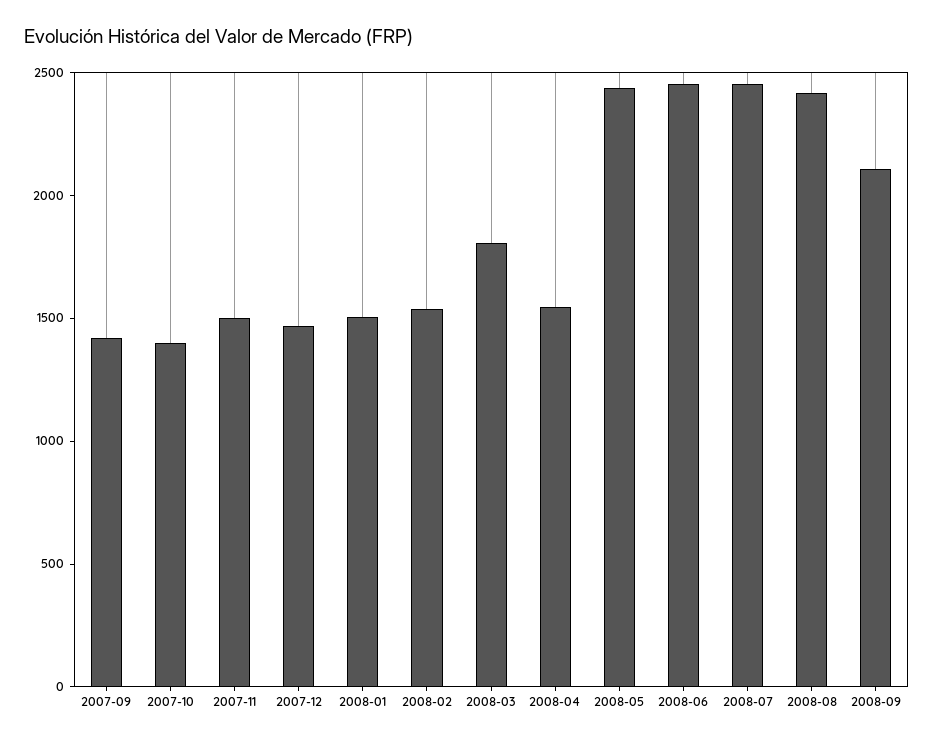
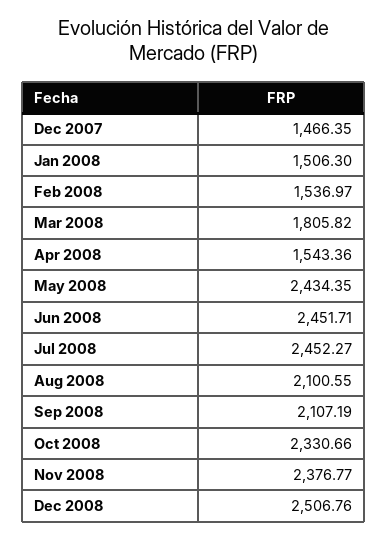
2007-09: 1400 -> none
2007-10: 1400 -> none
2007-11: 1500 -> none
2008-08: 2400 -> 2100.55
Oct 2008: none -> 2330.66
Nov 2008: none -> 2376.77
Dec 2008: none -> 2506.76

